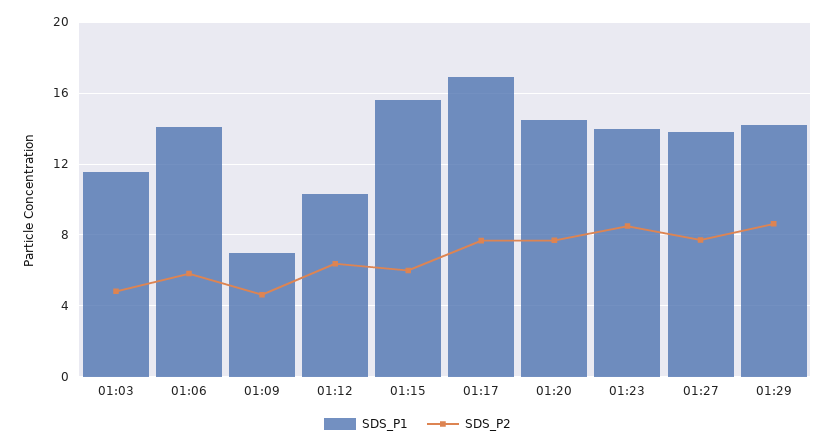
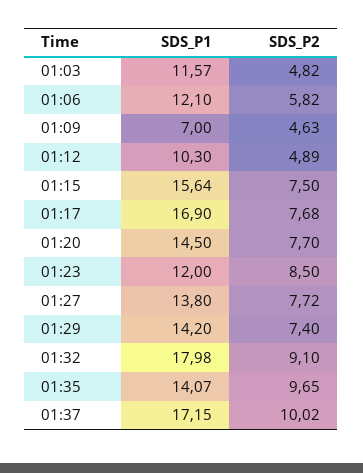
SDS_P1, 01:06: 14 -> 12.1
SDS_P2, 01:12: 6.5 -> 4.89
SDS_P2, 01:15: 6 -> 7.5
SDS_P1, 01:23: 14 -> 12
SDS_P2, 01:29: 8.5 -> 7.4
SDS_P1, 01:32: none -> 17.98
SDS_P2, 01:32: none -> 9.1
SDS_P1, 01:35: none -> 14.07
SDS_P2, 01:35: none -> 9.65
SDS_P1, 01:37: none -> 17.15
SDS_P2, 01:37: none -> 10.02

